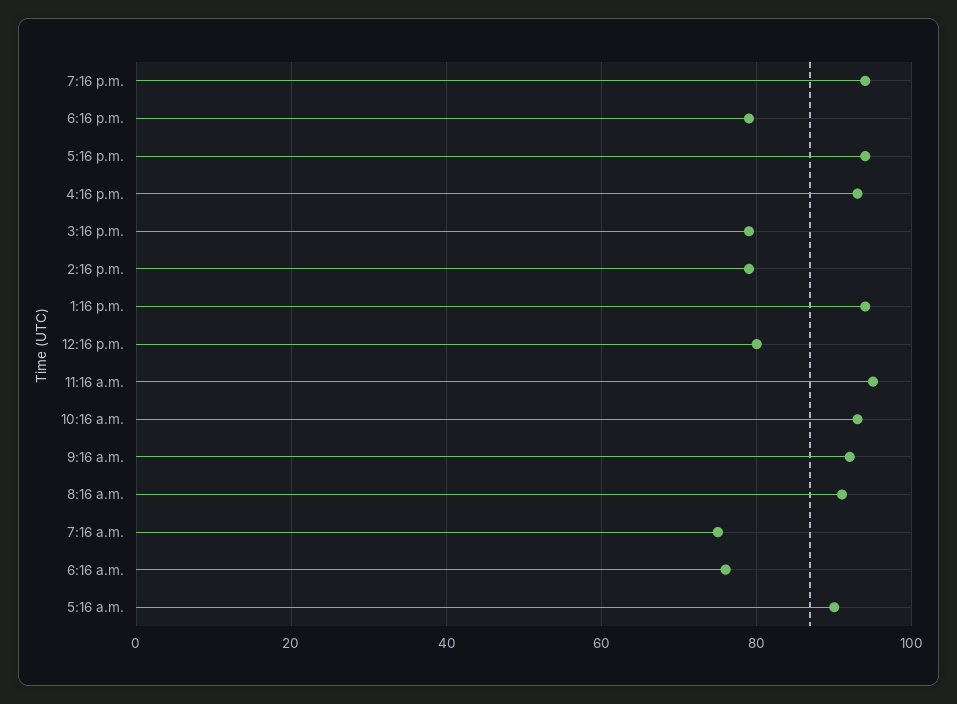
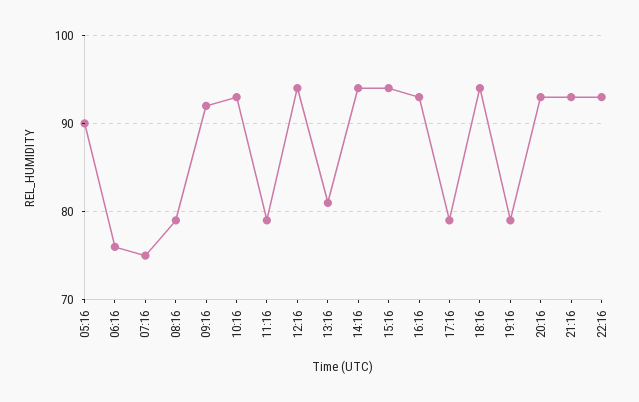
7:16 p.m.: 95 -> 79
6:16 p.m.: 80 -> 94
5:16 p.m.: 95 -> 79
3:16 p.m.: 80 -> 94
2:16 p.m.: 80 -> 94
1:16 p.m.: 95 -> 81
12:16 p.m.: 80 -> 94
11:16 a.m.: 95 -> 79
8:16 a.m.: 90 -> 79
20:16: none -> 93
21:16: none -> 93
22:16: none -> 93

